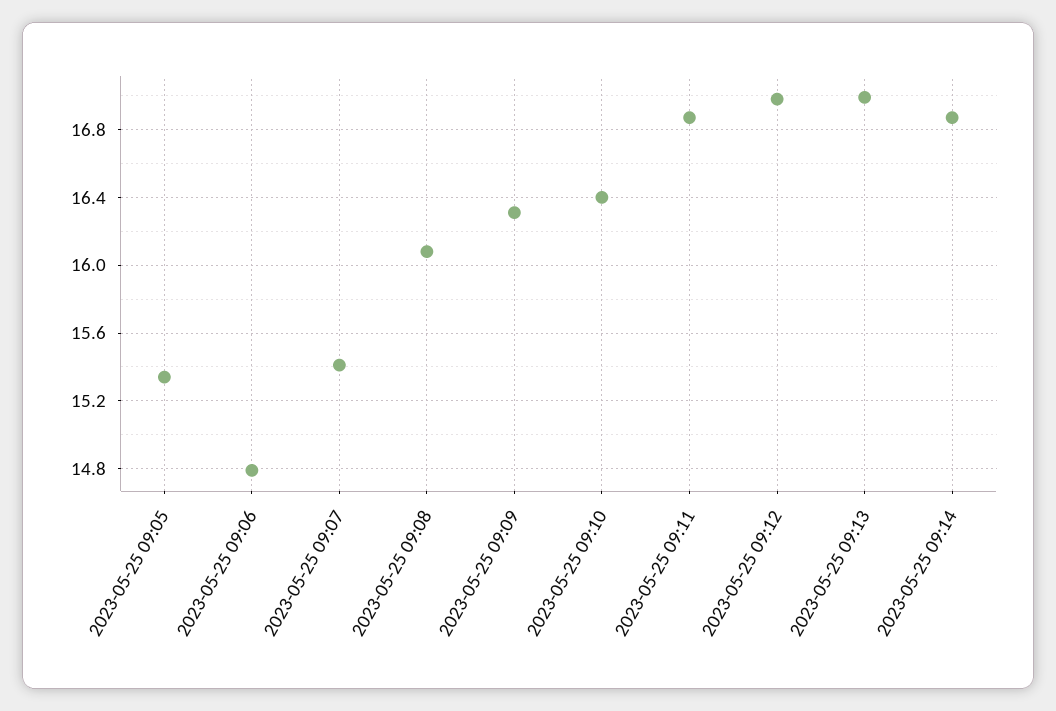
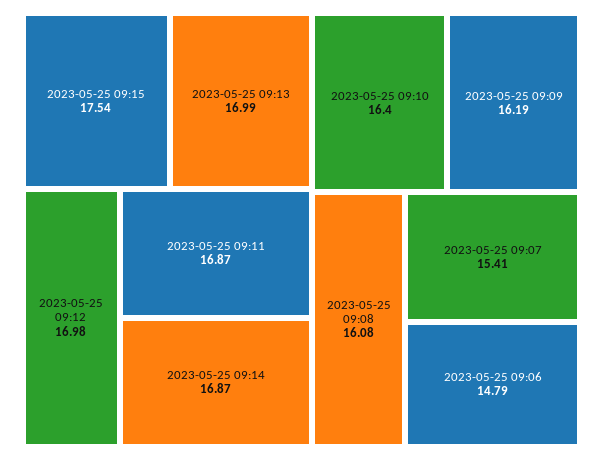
2023-05-25 09:05: 15.35 -> none
2023-05-25 09:09: 16.3 -> 16.19
2023-05-25 09:15: none -> 17.54

